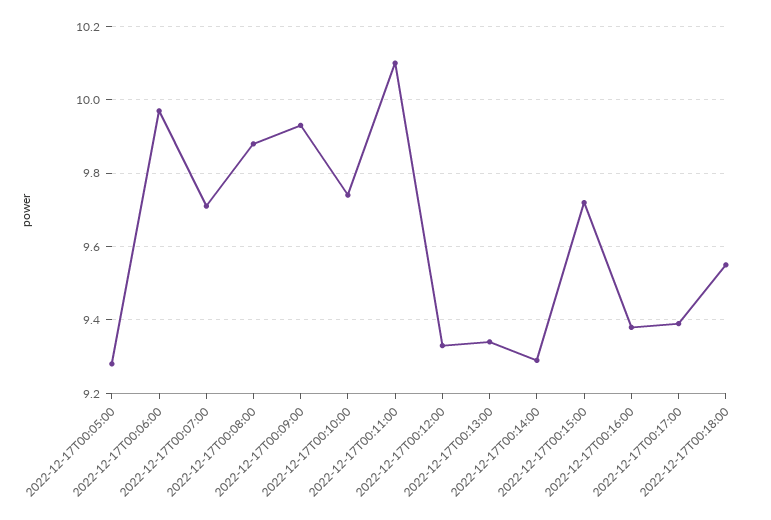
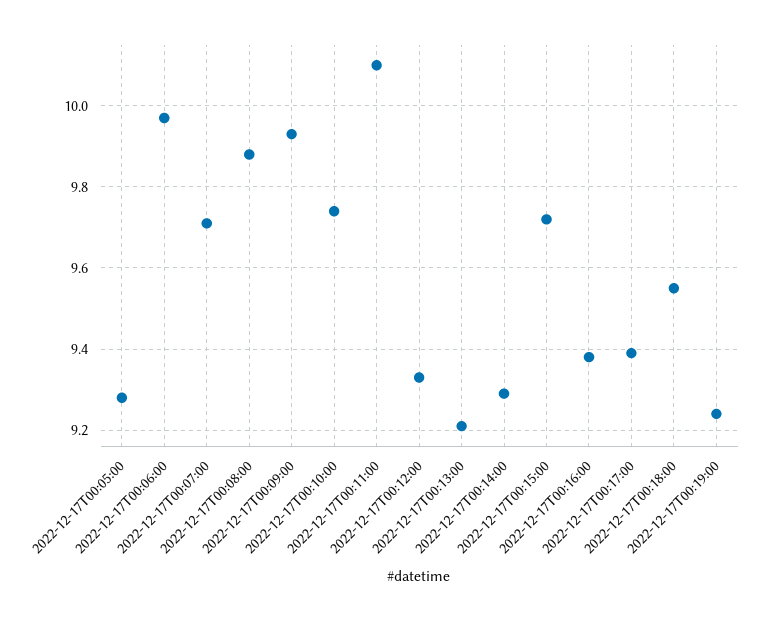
2022-12-17T00:13:00: 9.35 -> 9.2
2022-12-17T00:19:00: none -> 9.25

